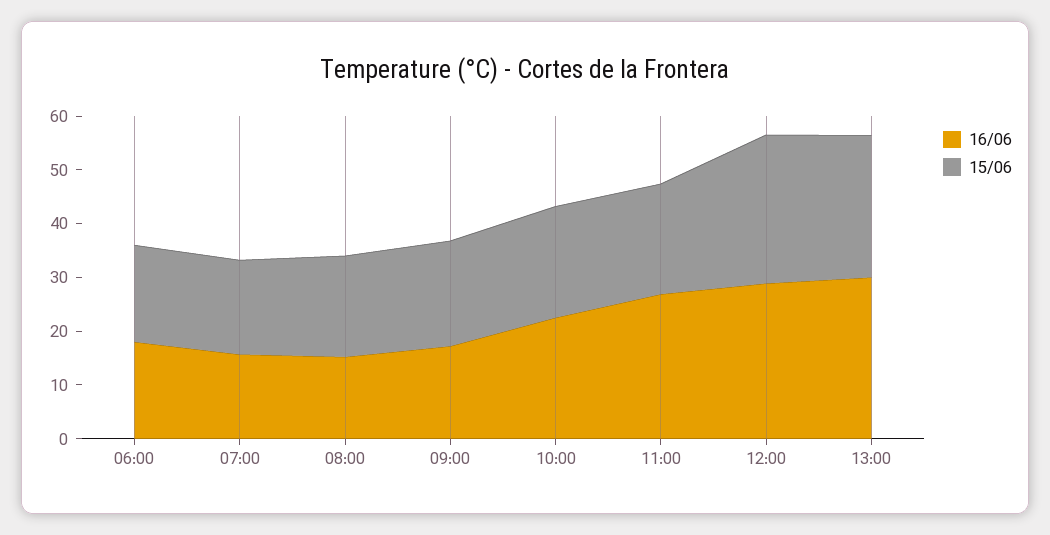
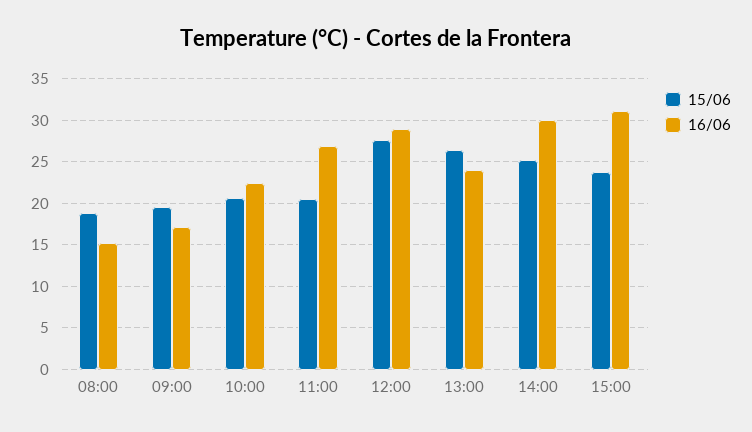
16/06, 06:00: 18 -> none
15/06, 06:00: 18 -> none
16/06, 07:00: 16 -> none
15/06, 07:00: 18 -> none
16/06, 13:00: 30 -> 24
15/06, 14:00: none -> 25
16/06, 14:00: none -> 30
15/06, 15:00: none -> 24
16/06, 15:00: none -> 31

